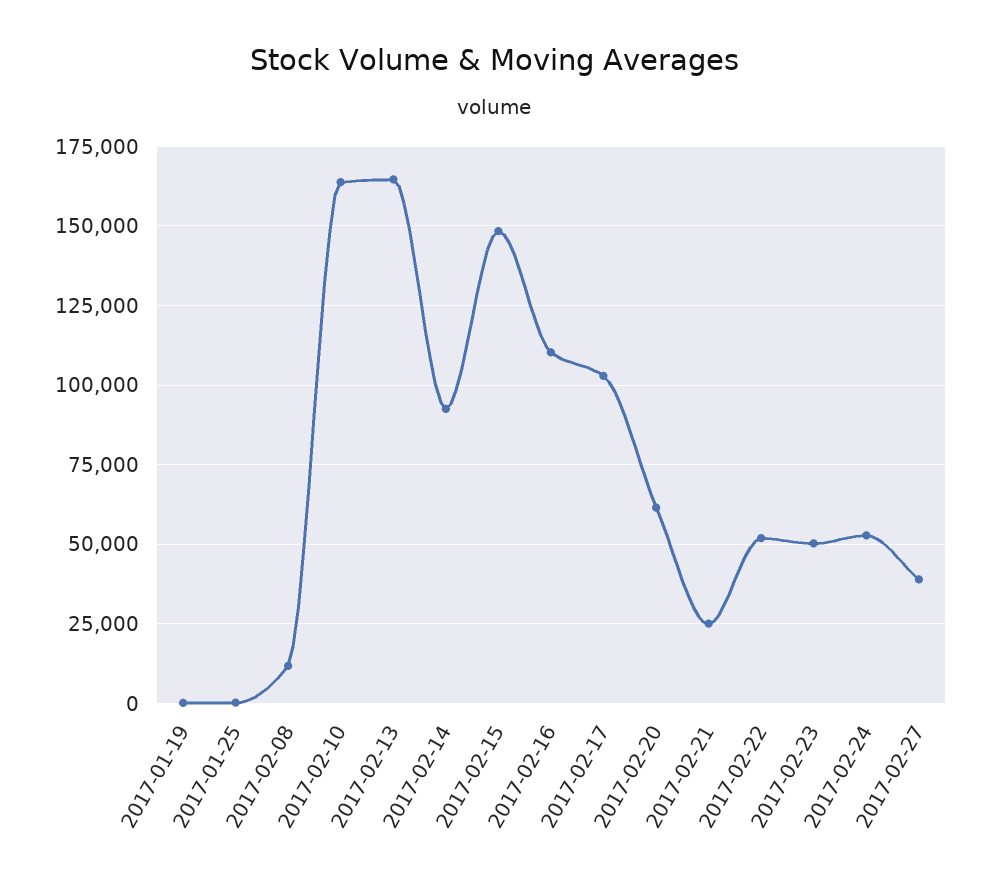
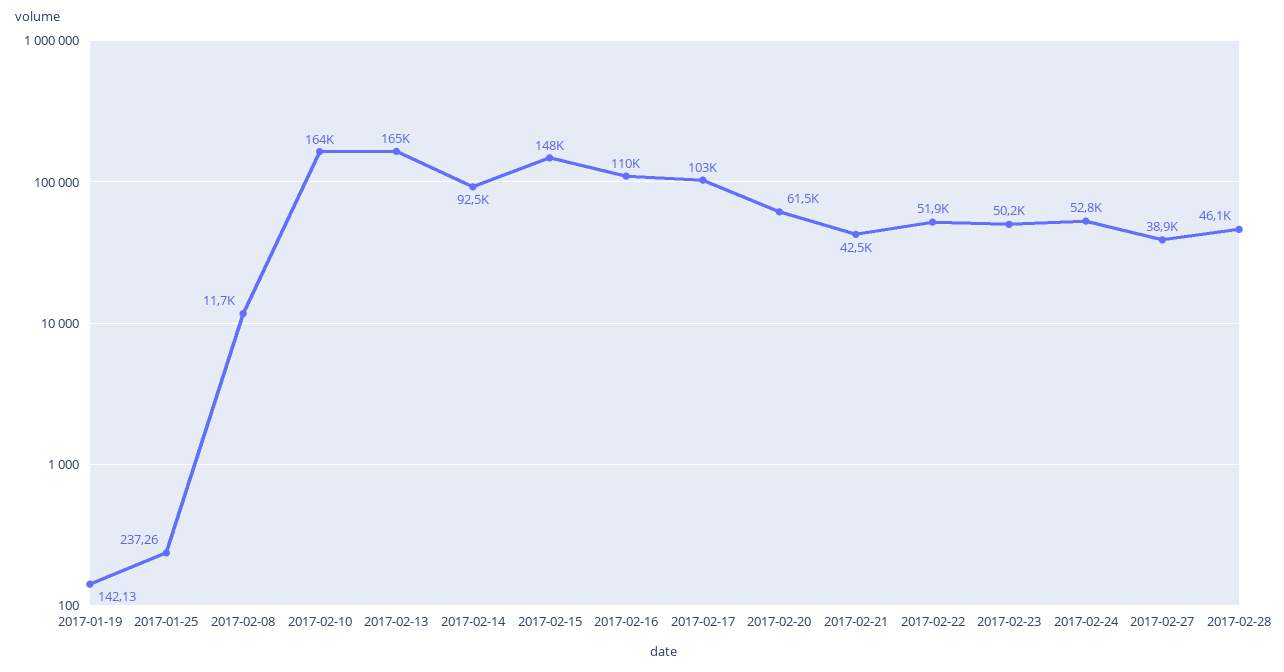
2017-02-21: 25000 -> 42500
2017-02-28: none -> 46100

